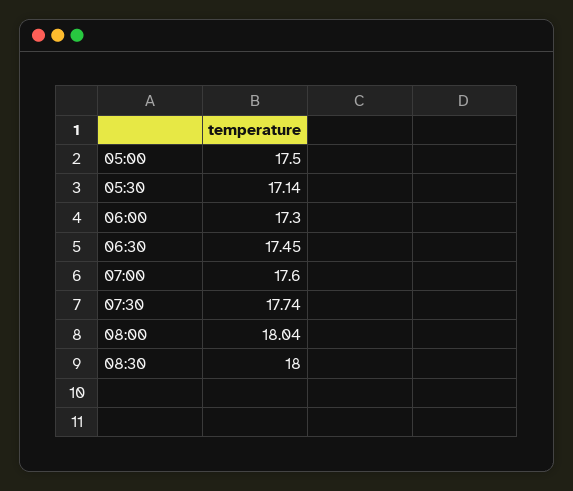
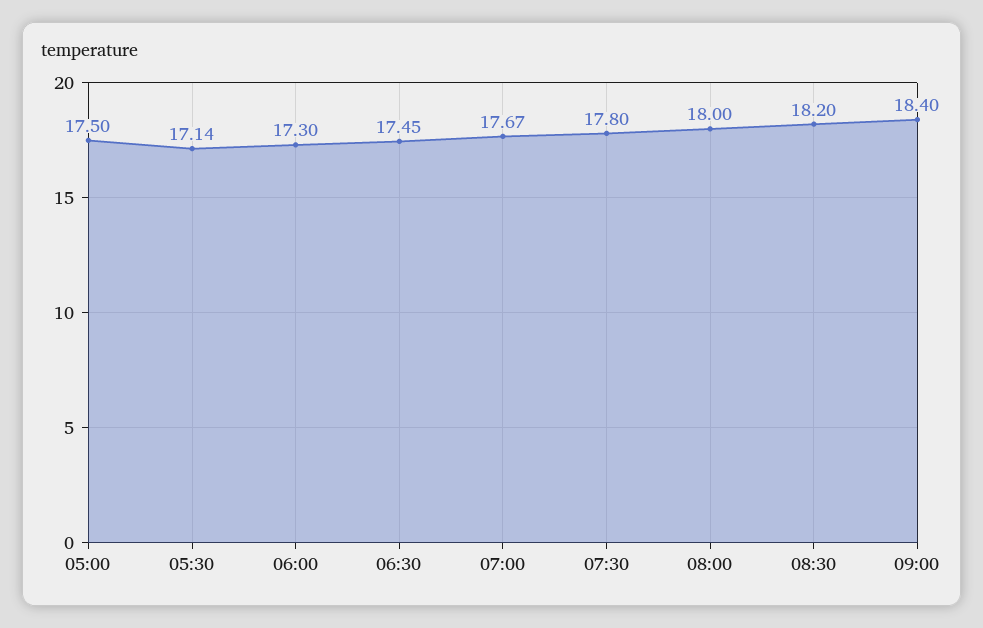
07:00: 17.6 -> 17.67
07:30: 17.74 -> 17.8
08:00: 18.04 -> 18
08:30: 18 -> 18.2
09:00: none -> 18.4

